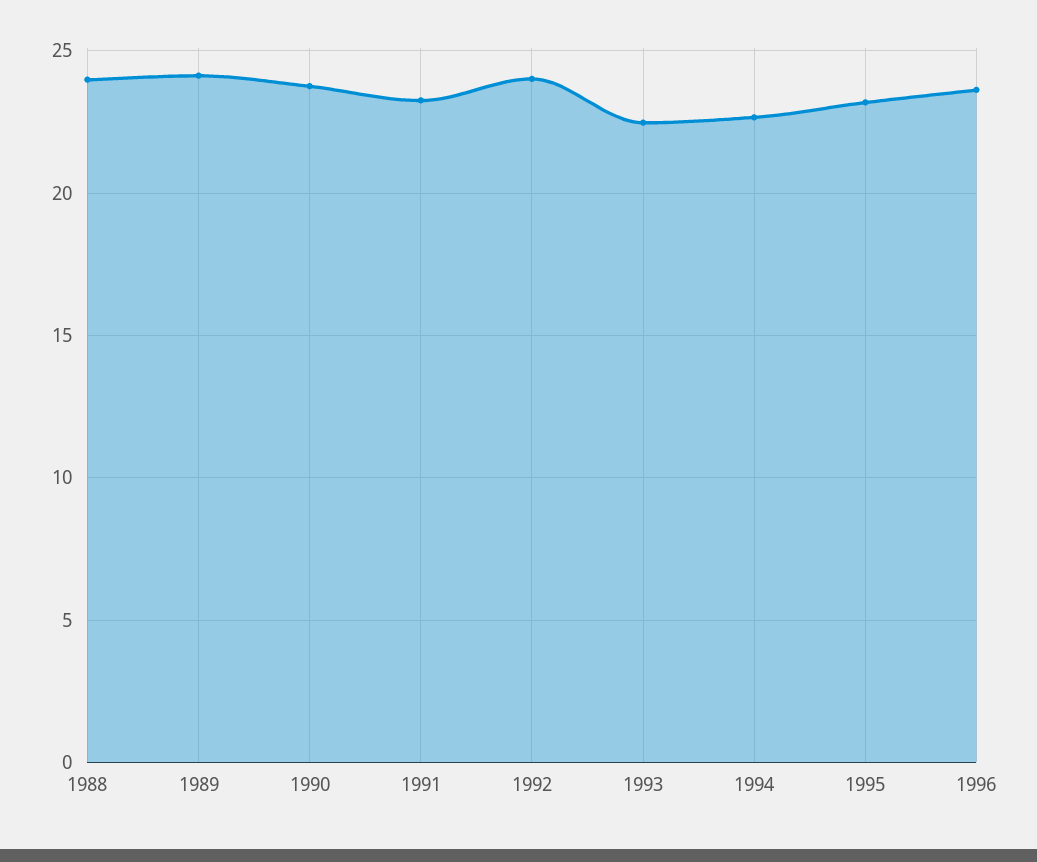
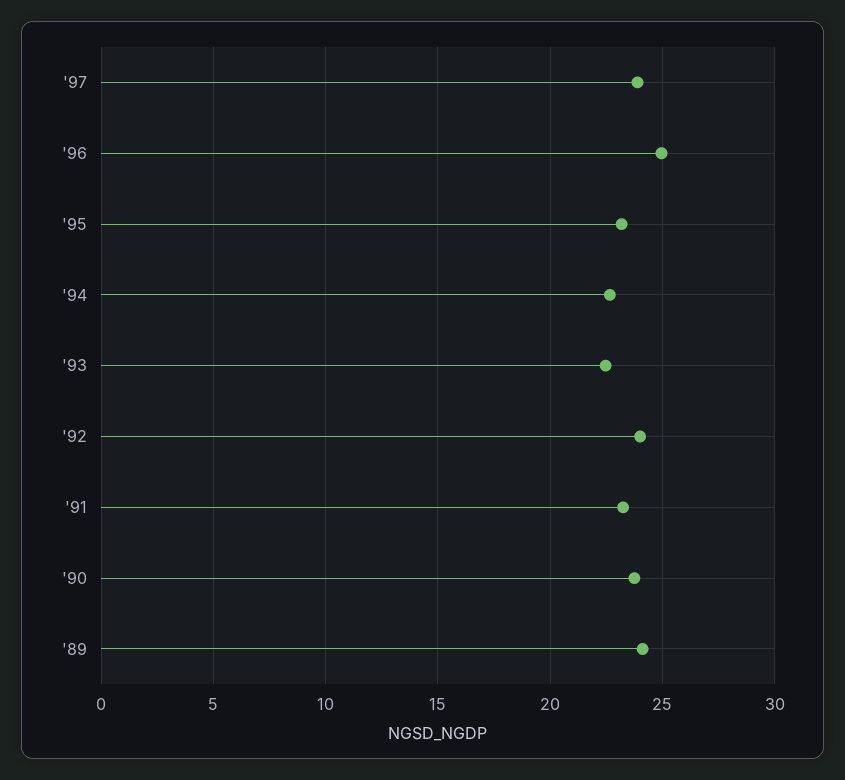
1988: 24 -> none
1996: 23.5 -> 25
'97: none -> 24

